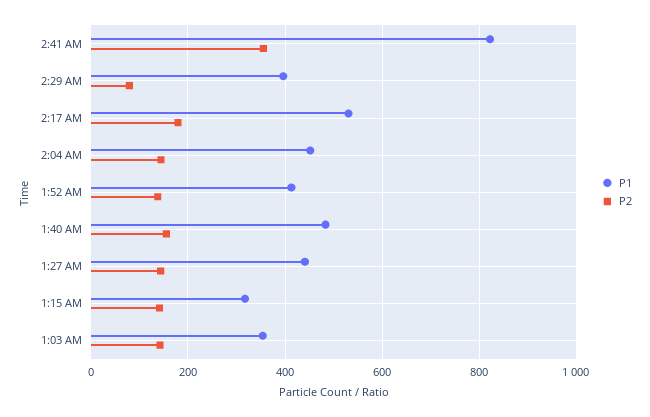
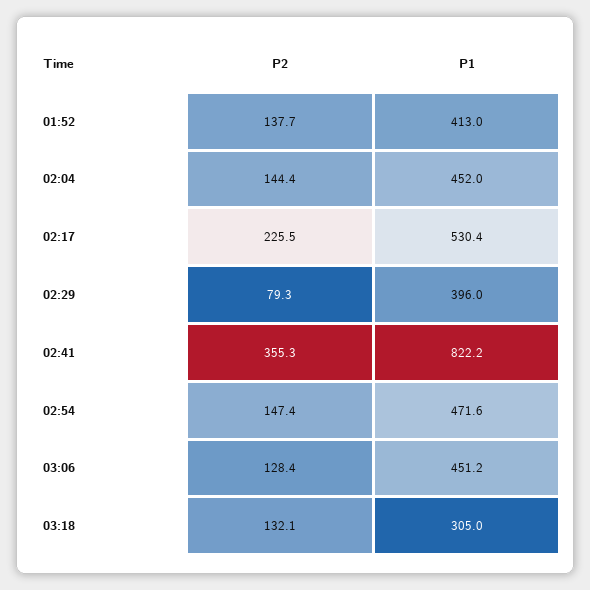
P2, 2:17 AM: 180 -> 225.5
P1, 1:40 AM: 480 -> none
P2, 1:40 AM: 160 -> none
P1, 1:27 AM: 440 -> none
P2, 1:27 AM: 140 -> none
P1, 1:15 AM: 320 -> none
P2, 1:15 AM: 140 -> none
P1, 1:03 AM: 360 -> none
P2, 1:03 AM: 140 -> none
P2, 02:54: none -> 147.4
P1, 02:54: none -> 471.6
P2, 03:06: none -> 128.4
P1, 03:06: none -> 451.2
P2, 03:18: none -> 132.1
P1, 03:18: none -> 305

